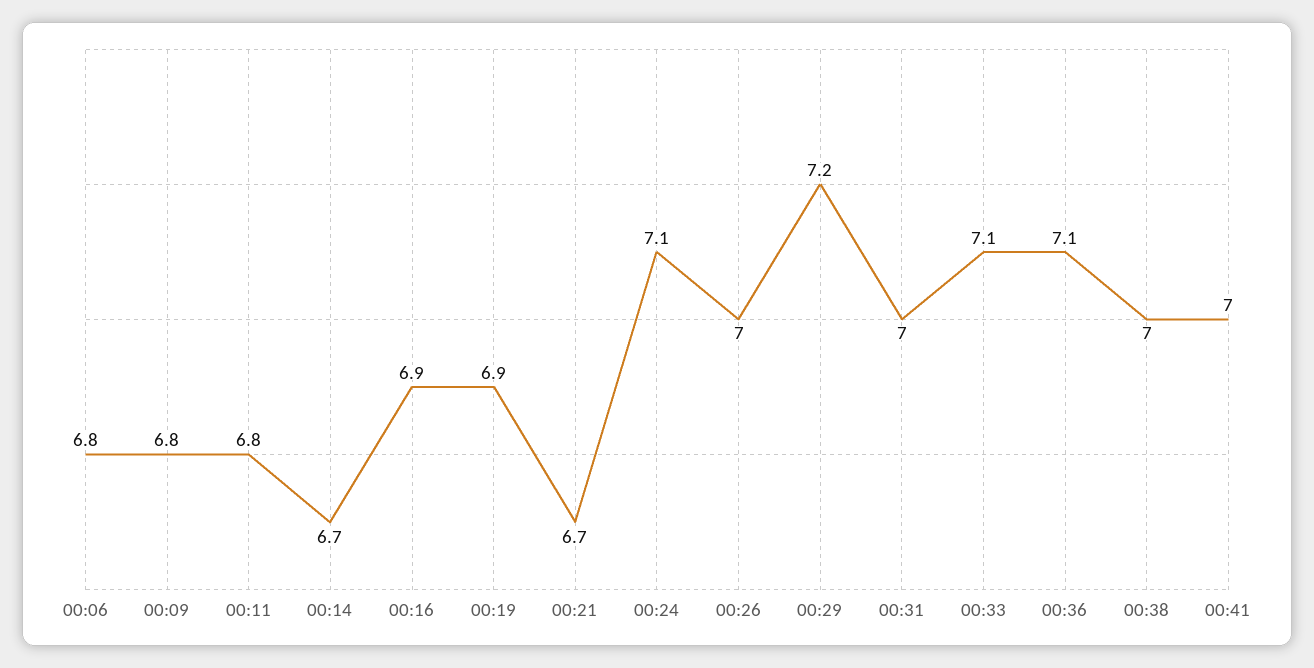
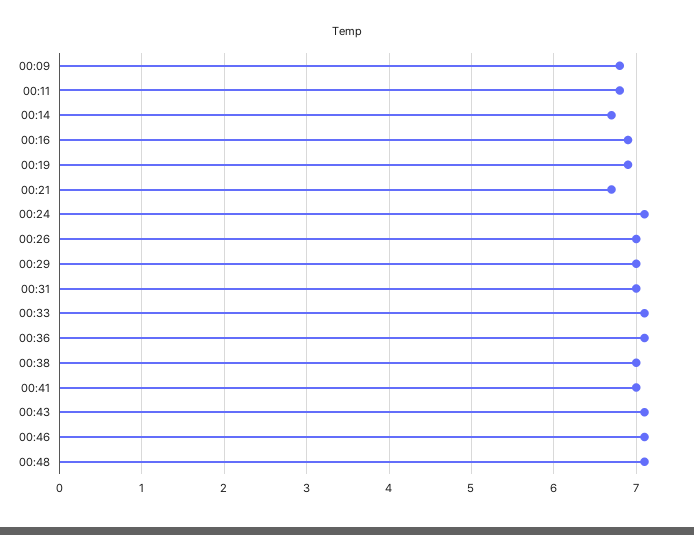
00:06: 6.8 -> none
00:29: 7.2 -> 7
00:43: none -> 7.1
00:46: none -> 7.1
00:48: none -> 7.1

